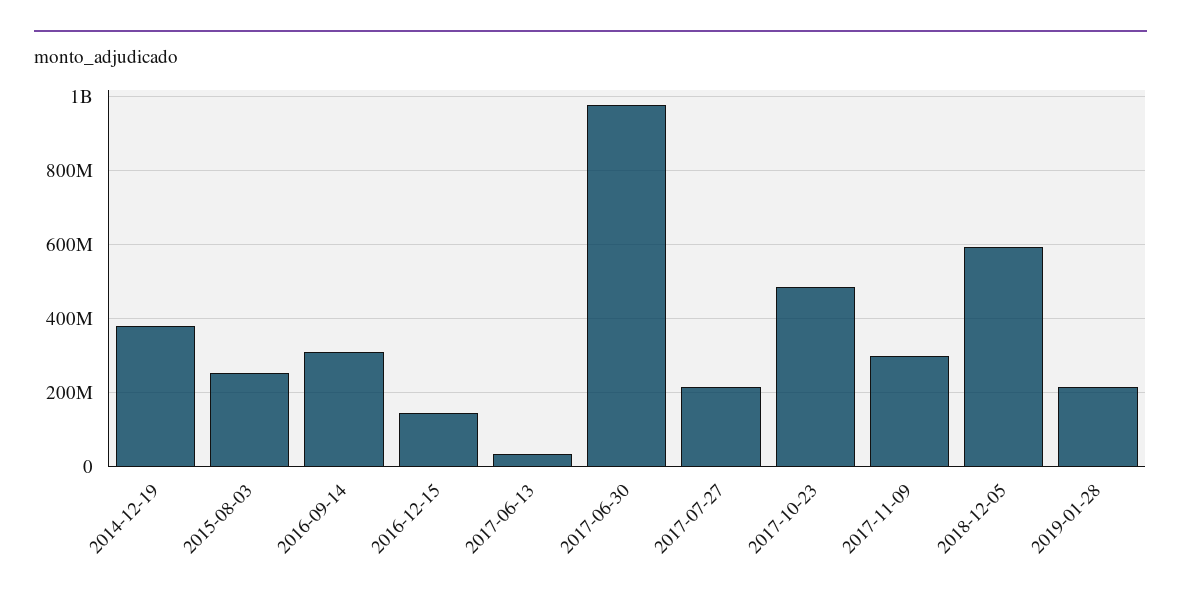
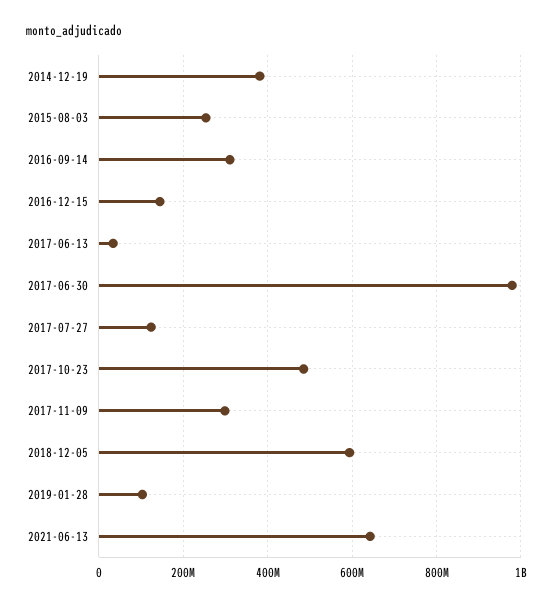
2017-07-27: 220000000 -> 120000000
2019-01-28: 220000000 -> 100000000
2021-06-13: none -> 640000000

